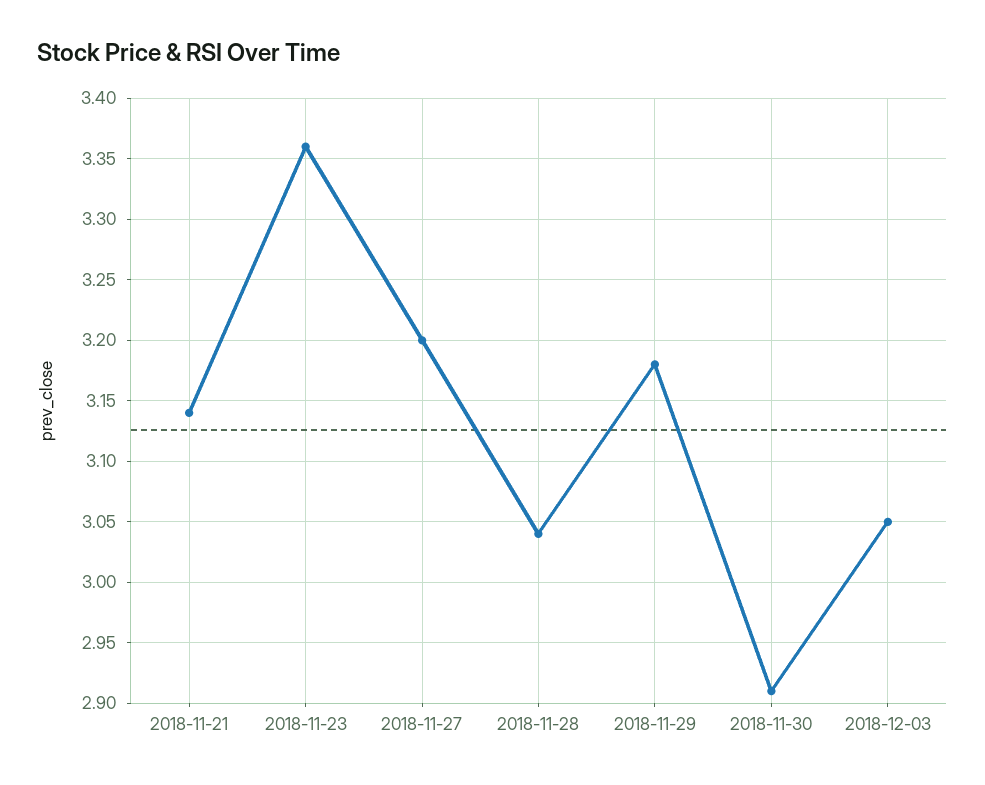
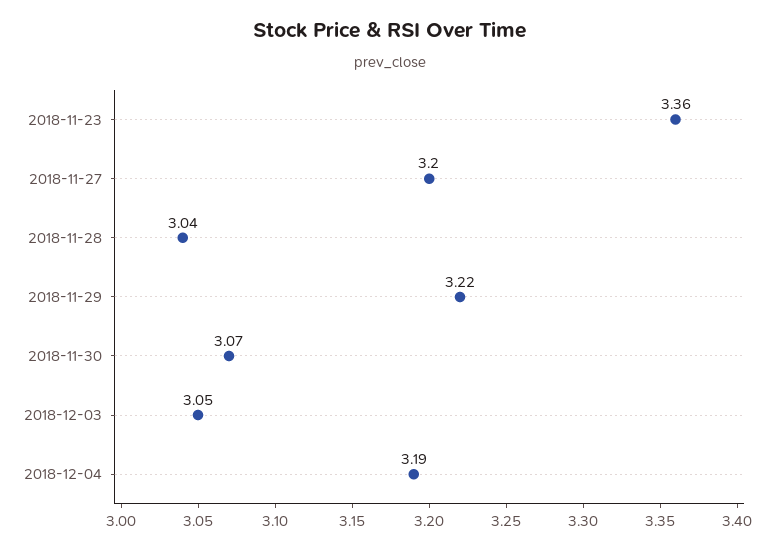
2018-11-21: 3.14 -> none
2018-11-29: 3.18 -> 3.22
2018-11-30: 2.91 -> 3.07
2018-12-04: none -> 3.19

